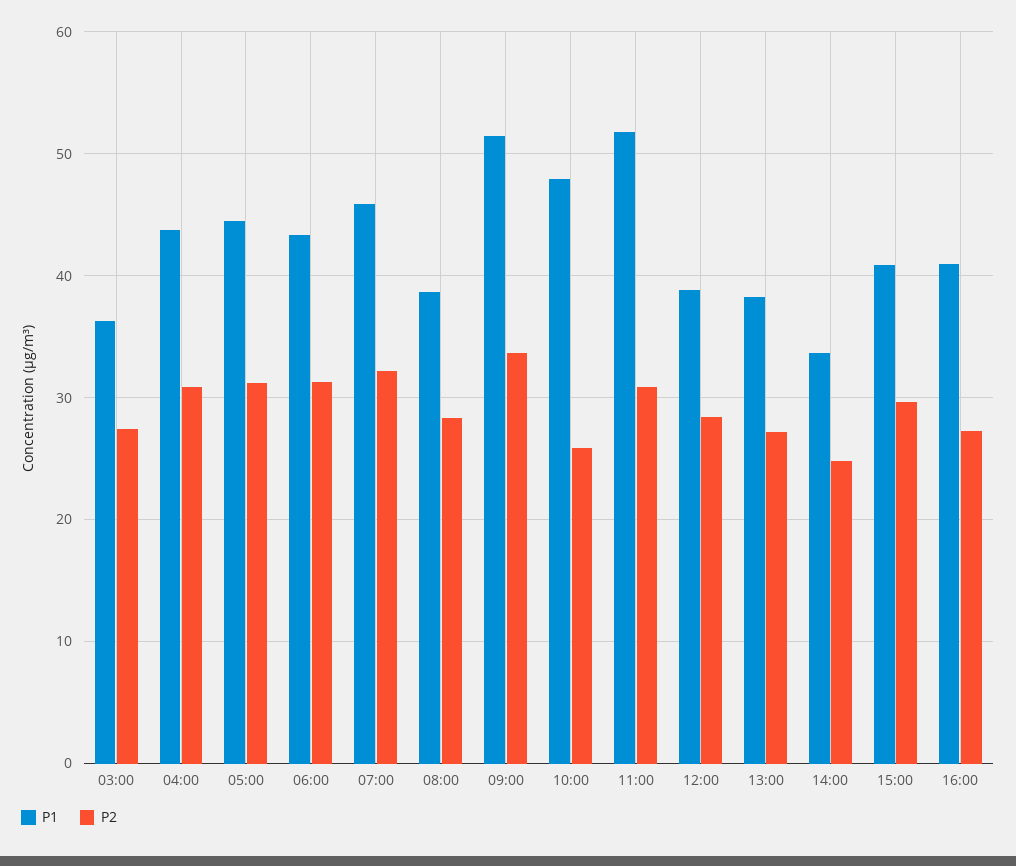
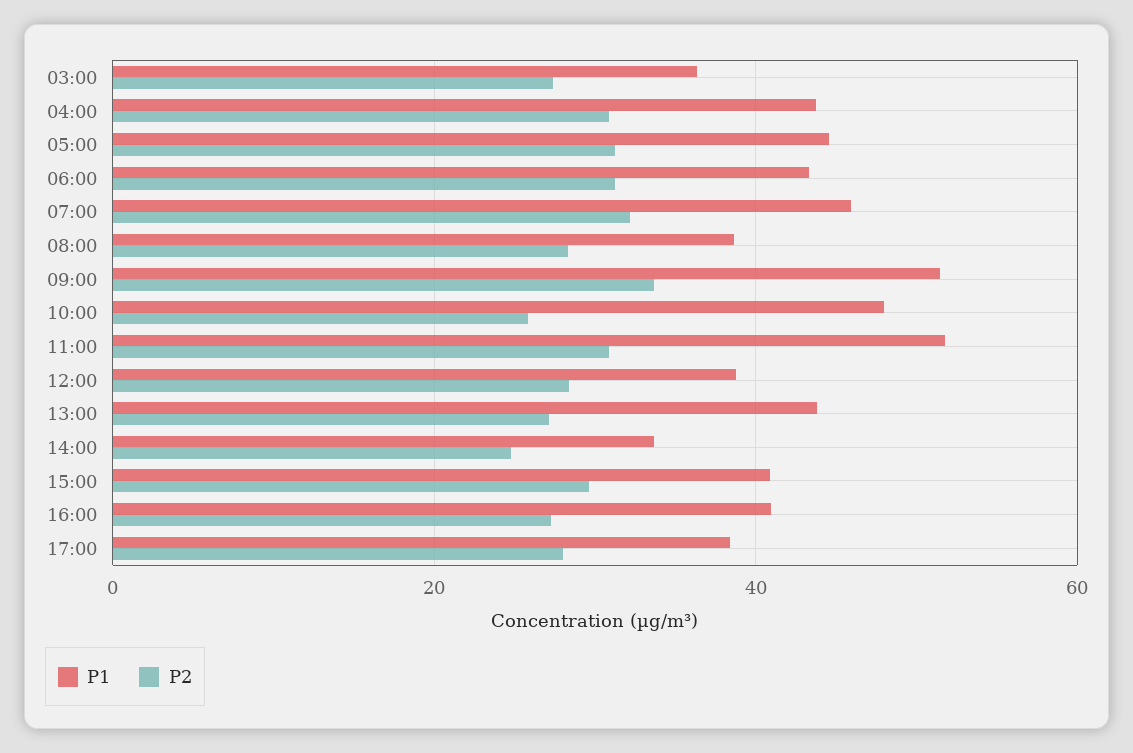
P1, 13:00: 38 -> 44
P1, 17:00: none -> 38
P2, 17:00: none -> 28

